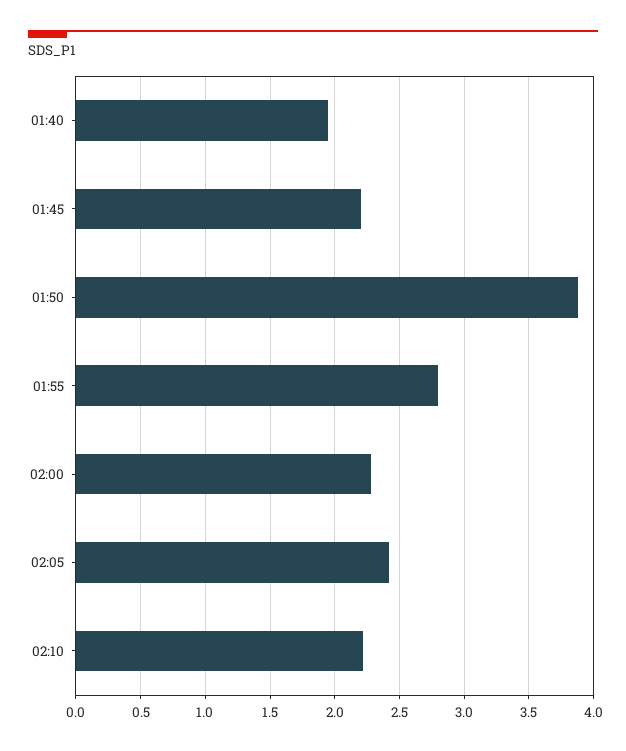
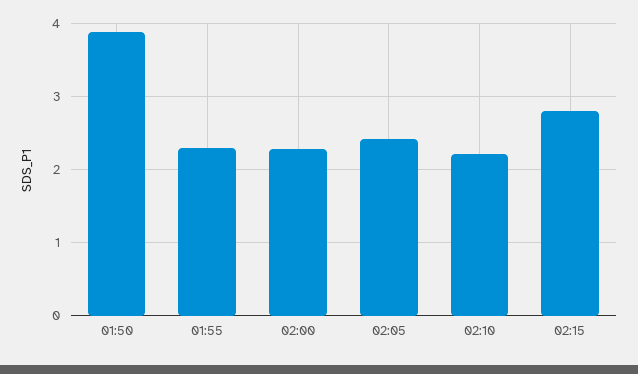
01:40: 1.95 -> none
01:45: 2.2 -> none
01:55: 2.8 -> 2.3
02:15: none -> 2.8

